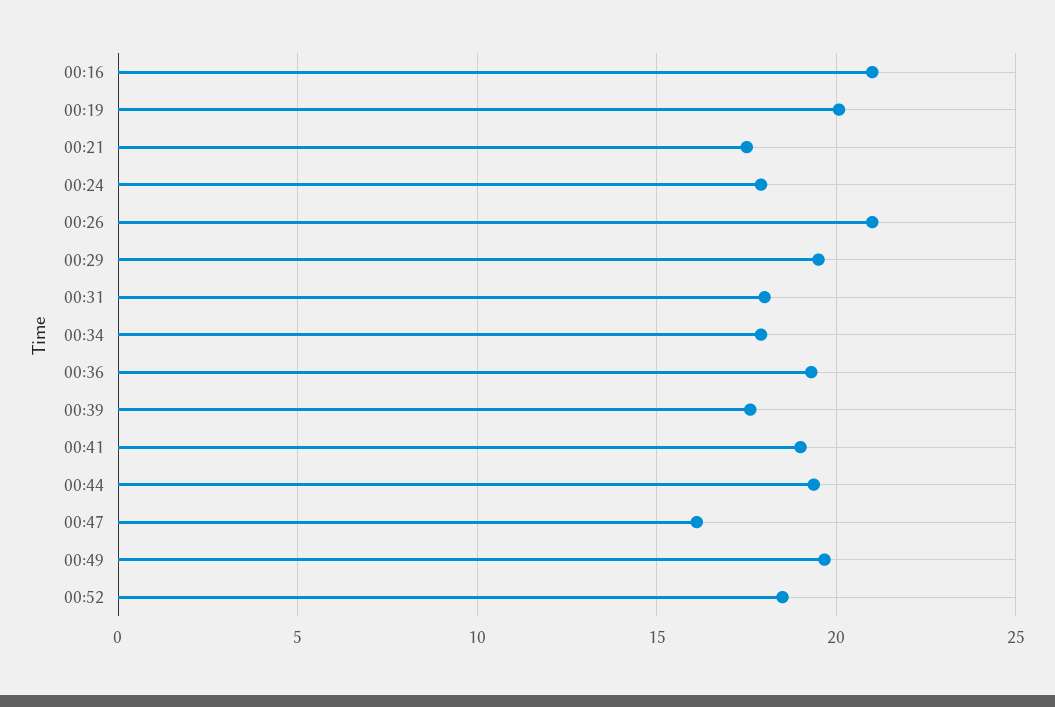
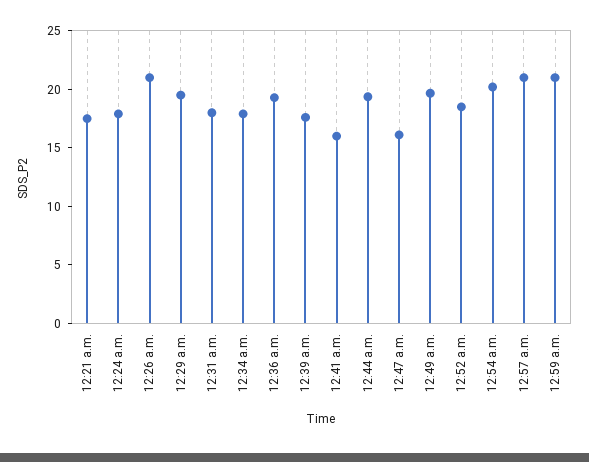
00:16: 21 -> none
00:19: 20 -> none
00:41: 19 -> 16
12:54 a.m.: none -> 20
12:57 a.m.: none -> 21
12:59 a.m.: none -> 21

